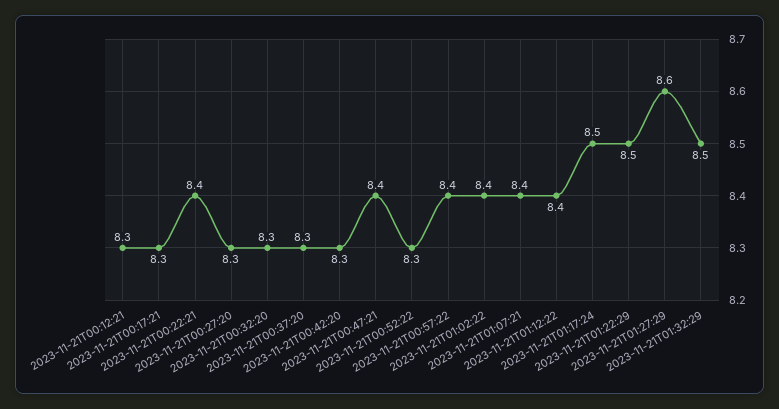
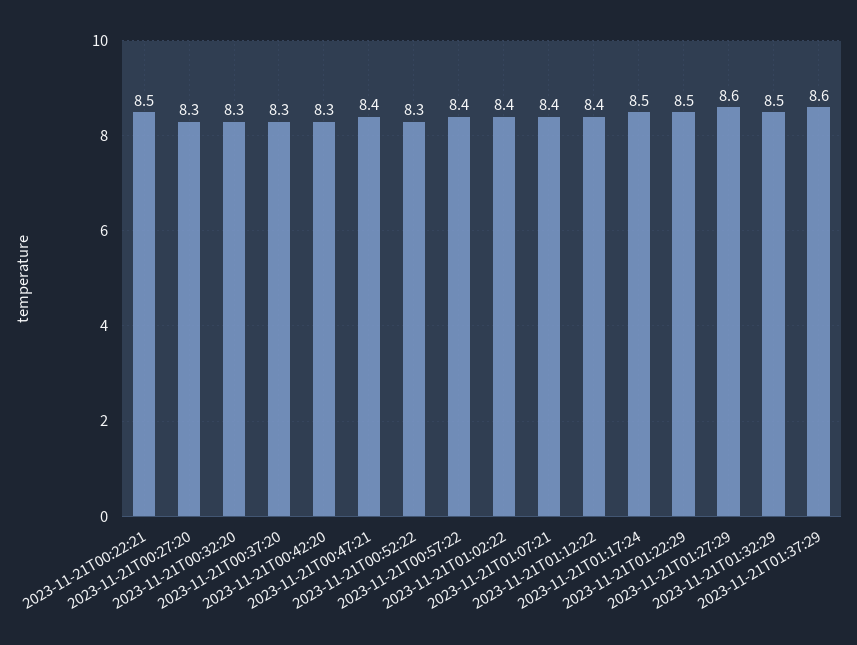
2023-11-21T00:12:21: 8.3 -> none
2023-11-21T00:17:21: 8.3 -> none
2023-11-21T00:22:21: 8.4 -> 8.5
2023-11-21T01:37:29: none -> 8.6

